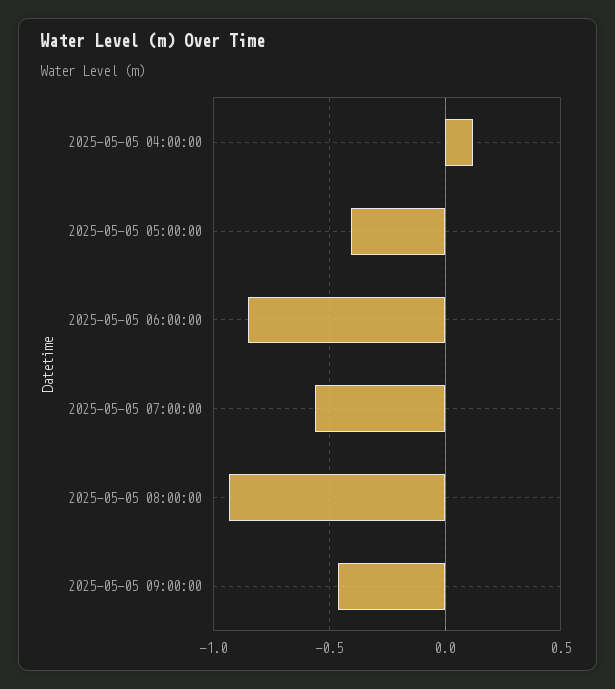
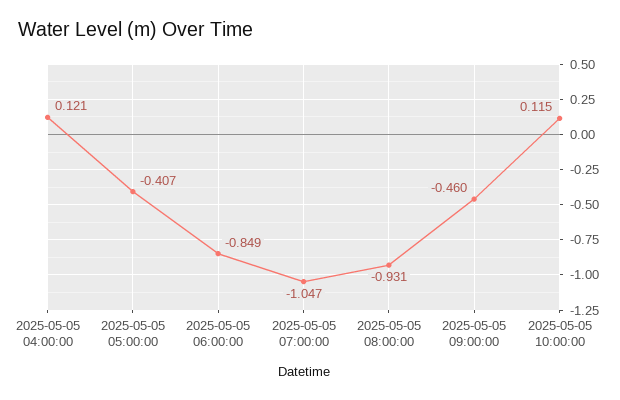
2025-05-05 07:00:00: -0.55 -> -1.047
2025-05-05 10:00:00: none -> 0.115

